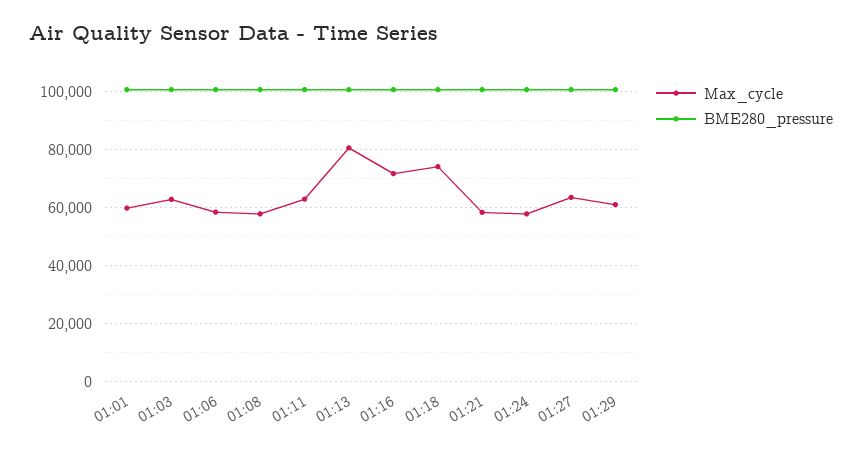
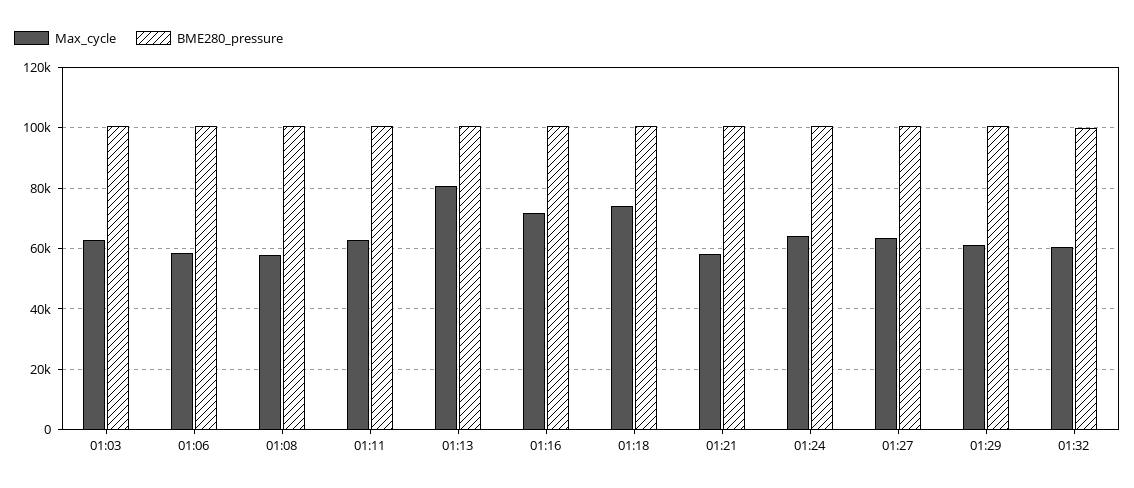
Max_cycle, 01:01: 60000 -> none
BME280_pressure, 01:01: 100000 -> none
Max_cycle, 01:24: 57500 -> 64000
Max_cycle, 01:32: none -> 60000
BME280_pressure, 01:32: none -> 100000

